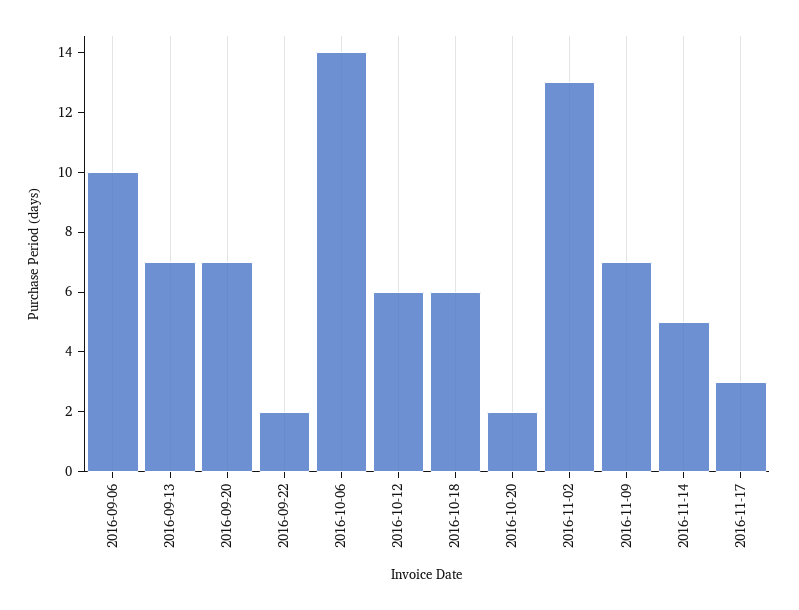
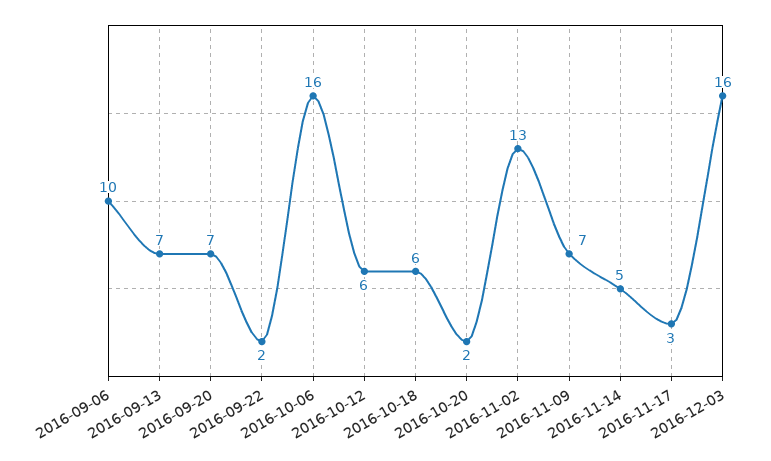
2016-10-06: 14 -> 16
2016-12-03: none -> 16

